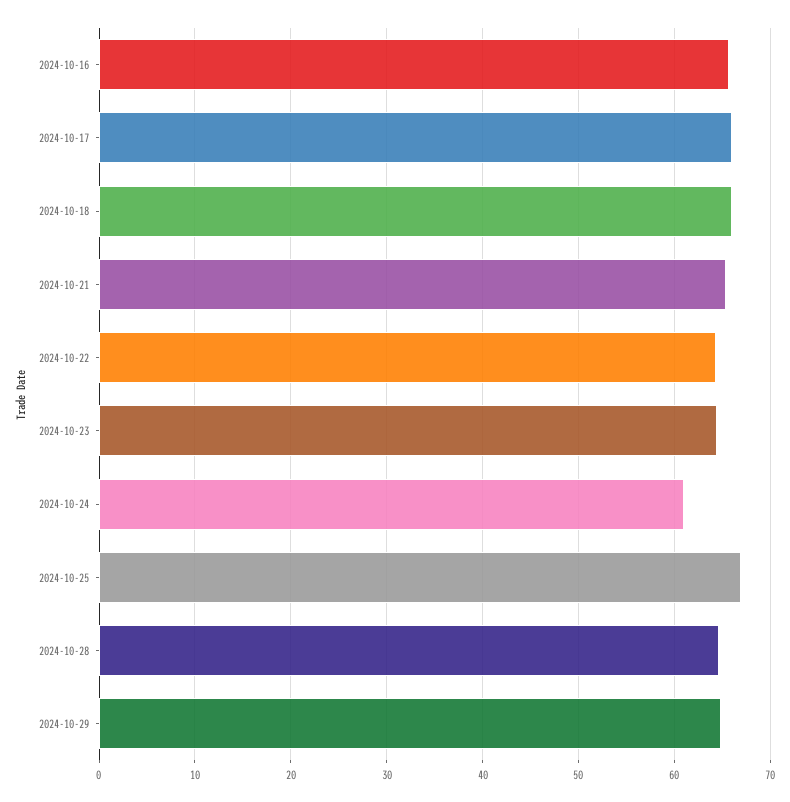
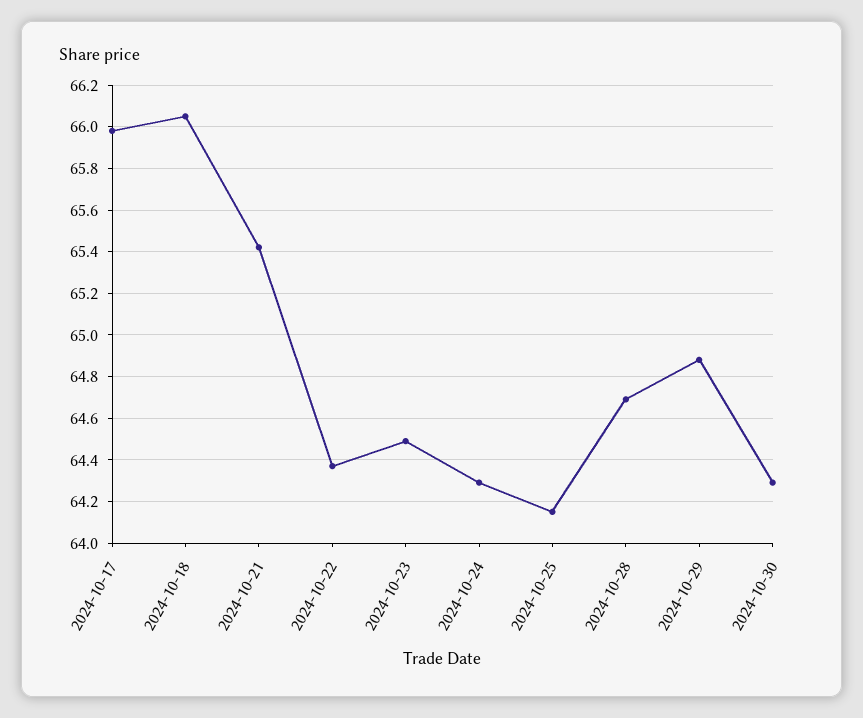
2024-10-16: 66 -> none
2024-10-24: 61 -> 64.3
2024-10-25: 67 -> 64.15
2024-10-30: none -> 64.3

